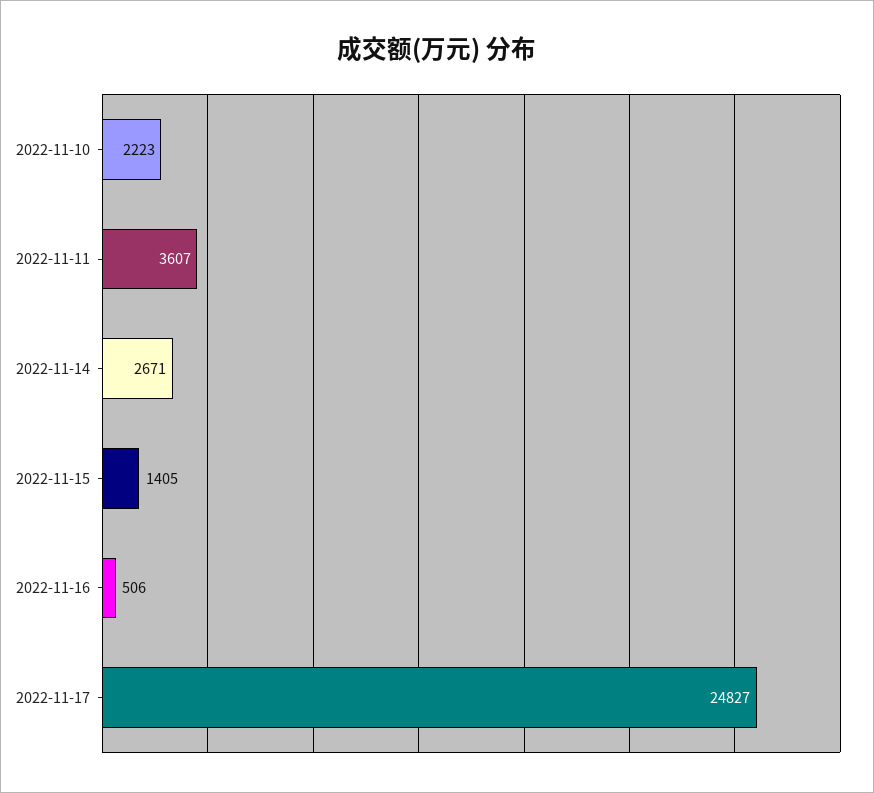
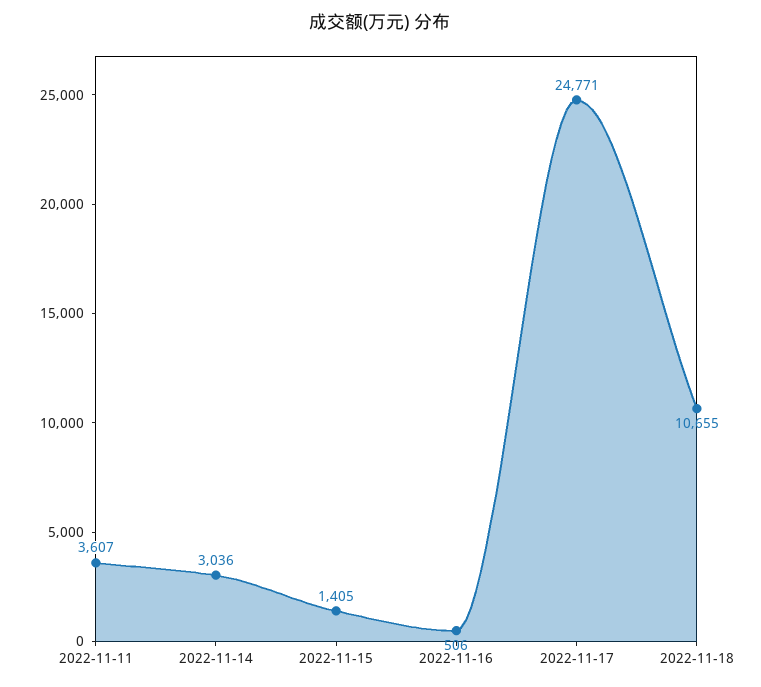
2022-11-10: 2223 -> none
2022-11-14: 2671 -> 3036
2022-11-17: 24827 -> 24771
2022-11-18: none -> 10655

